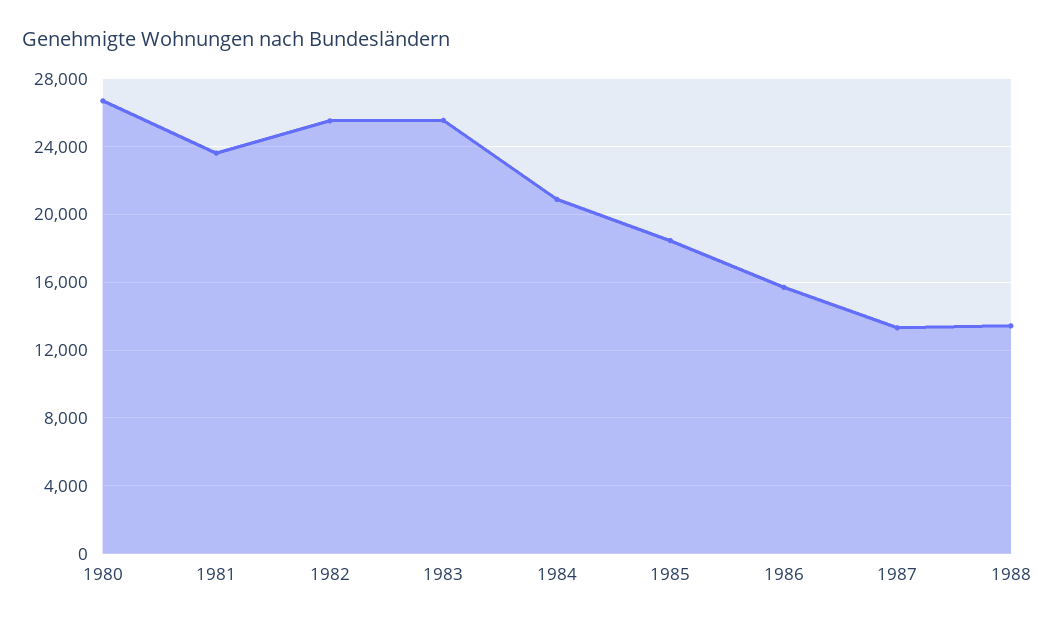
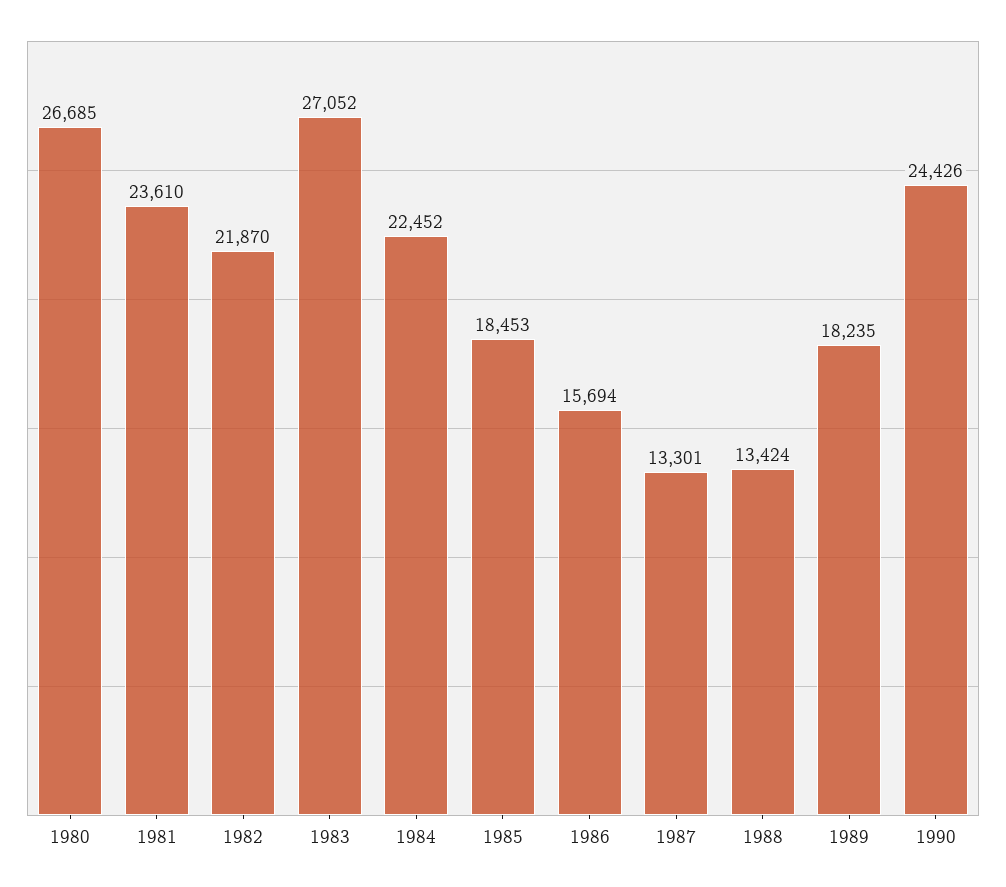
1982: 25500 -> 21870
1983: 25500 -> 27052
1984: 21000 -> 22452
1989: none -> 18235
1990: none -> 24426

